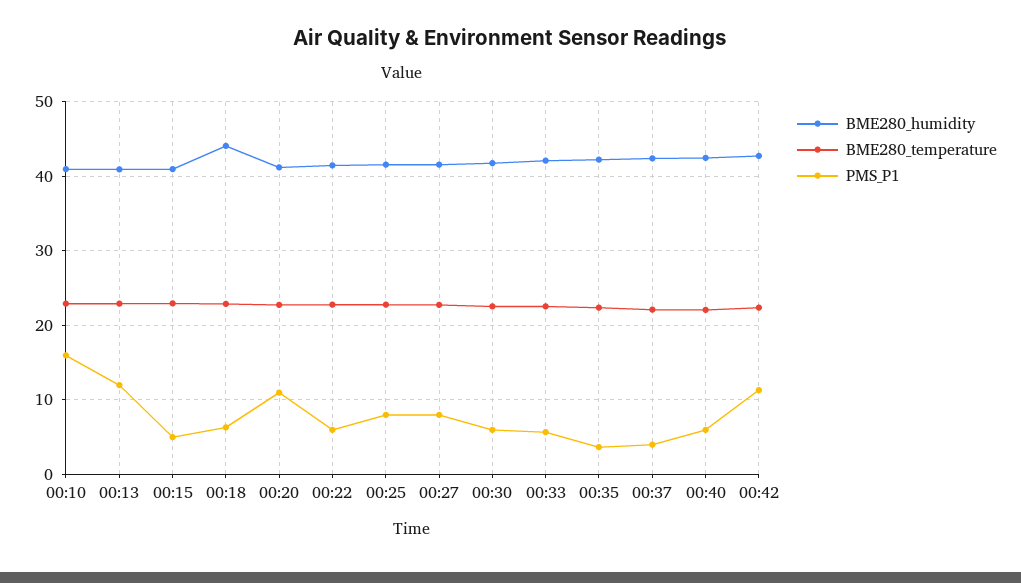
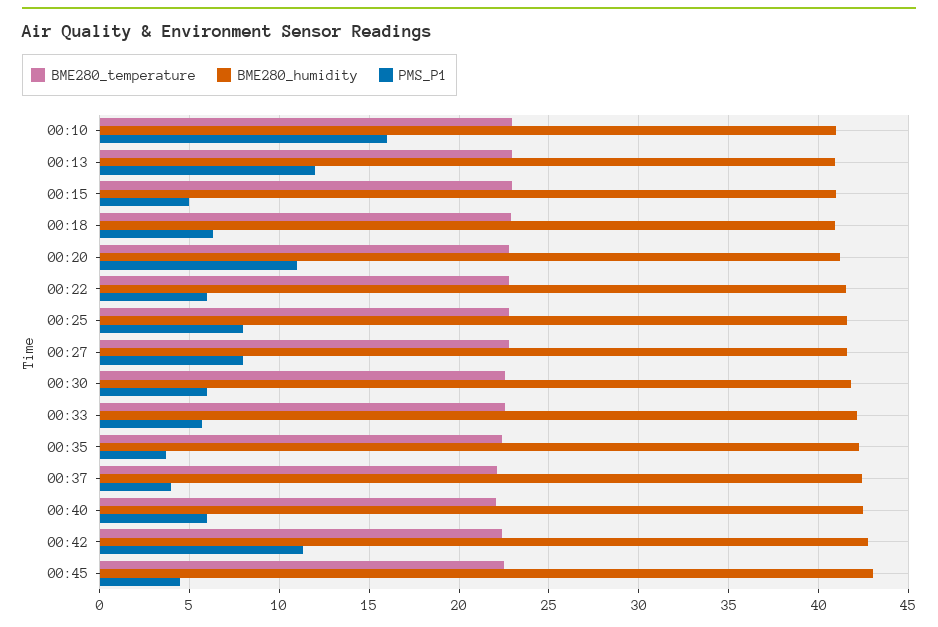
BME280_humidity, 00:18: 44 -> 41
BME280_temperature, 00:45: none -> 22.5
BME280_humidity, 00:45: none -> 43
PMS_P1, 00:45: none -> 4.5

